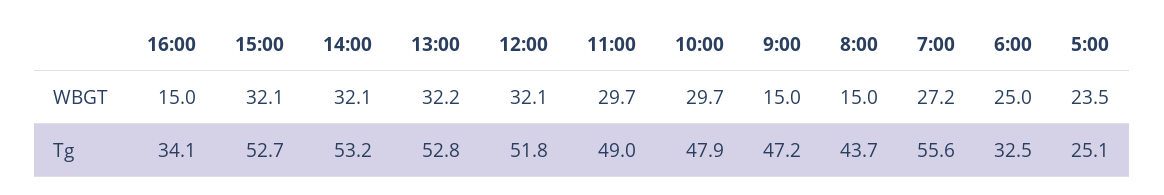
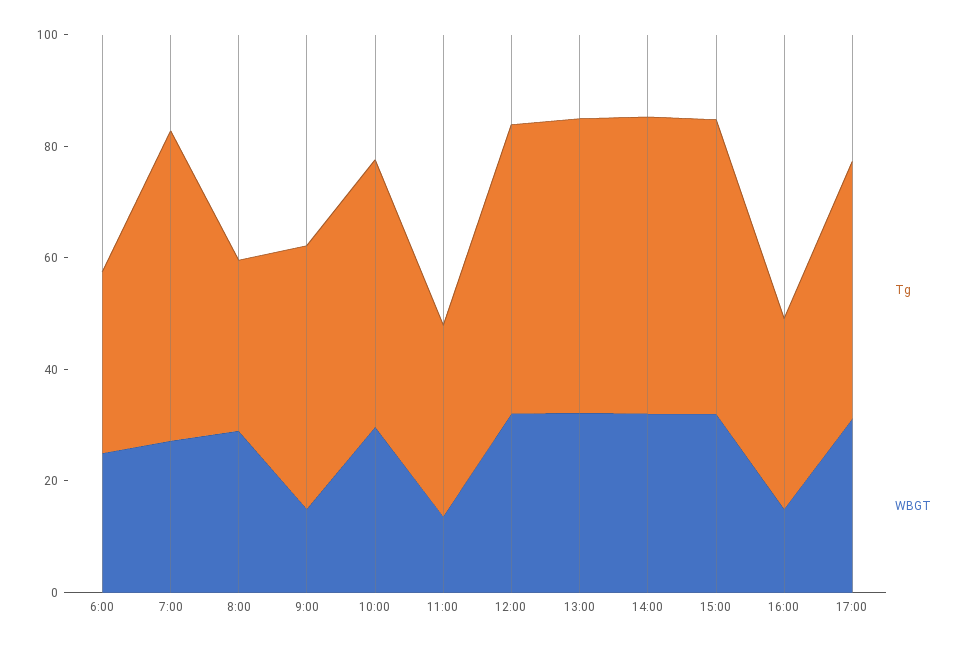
WBGT, 11:00: 29.7 -> 15
WBGT, 8:00: 15 -> 30
WBGT, 5:00: 23.5 -> none
Tg, 11:00: 49 -> 35
Tg, 8:00: 43.7 -> 30
Tg, 5:00: 25.1 -> none
Tg, 17:00: none -> 45
WBGT, 17:00: none -> 30

